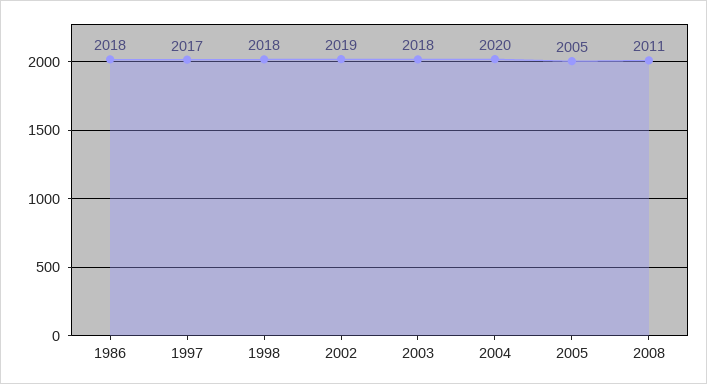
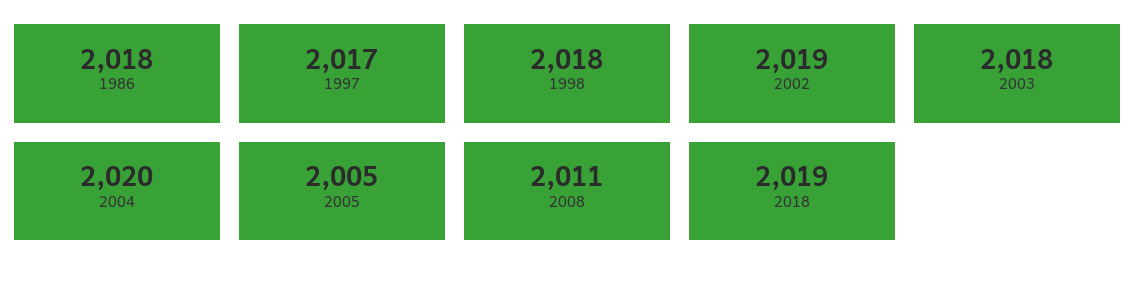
2018: none -> 2019

